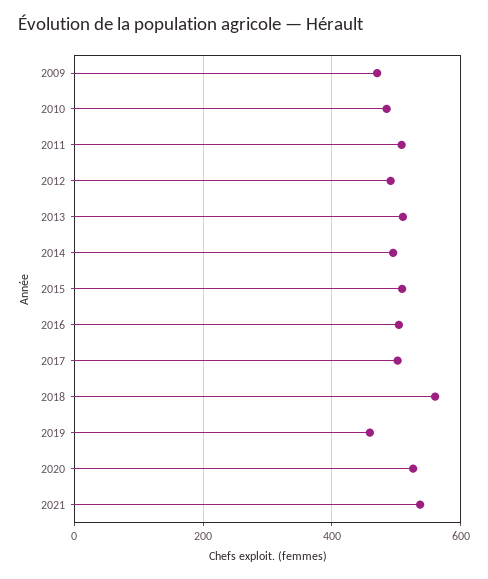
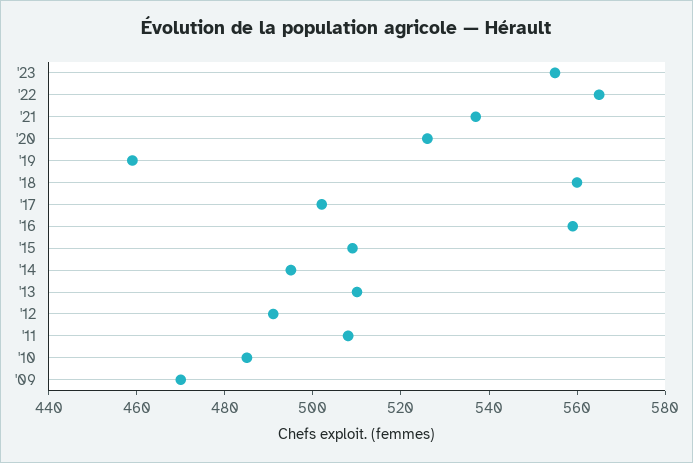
2016: 500 -> 560
'23: none -> 555
'22: none -> 565

